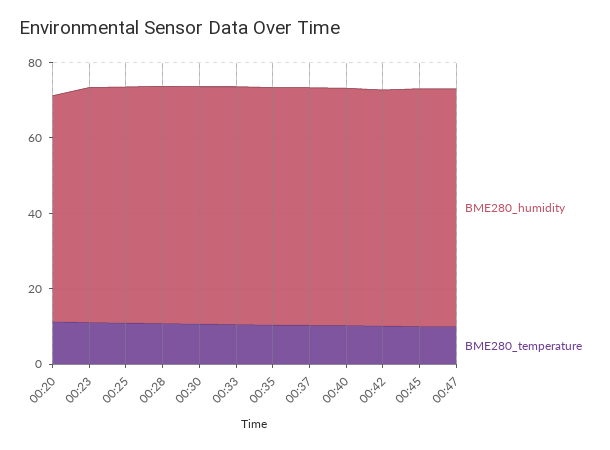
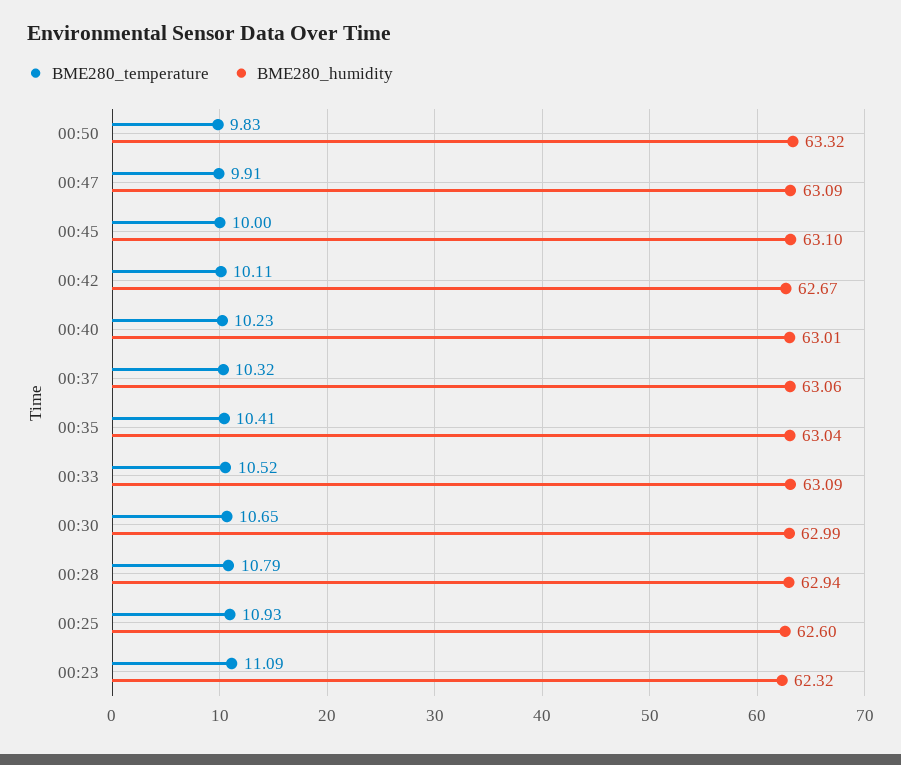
BME280_humidity, 00:20: 60 -> none
BME280_temperature, 00:20: 10 -> none
BME280_temperature, 00:50: none -> 9.83
BME280_humidity, 00:50: none -> 63.32

